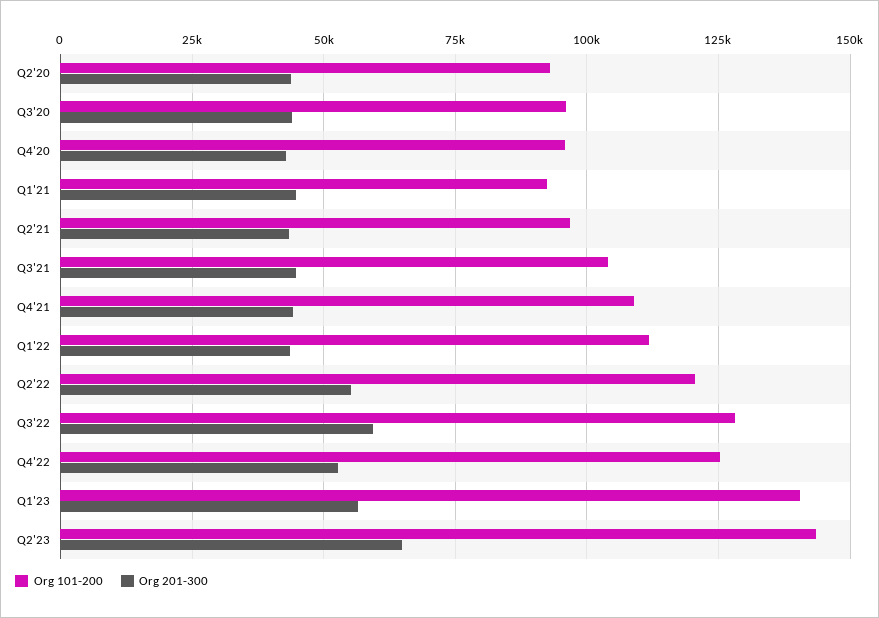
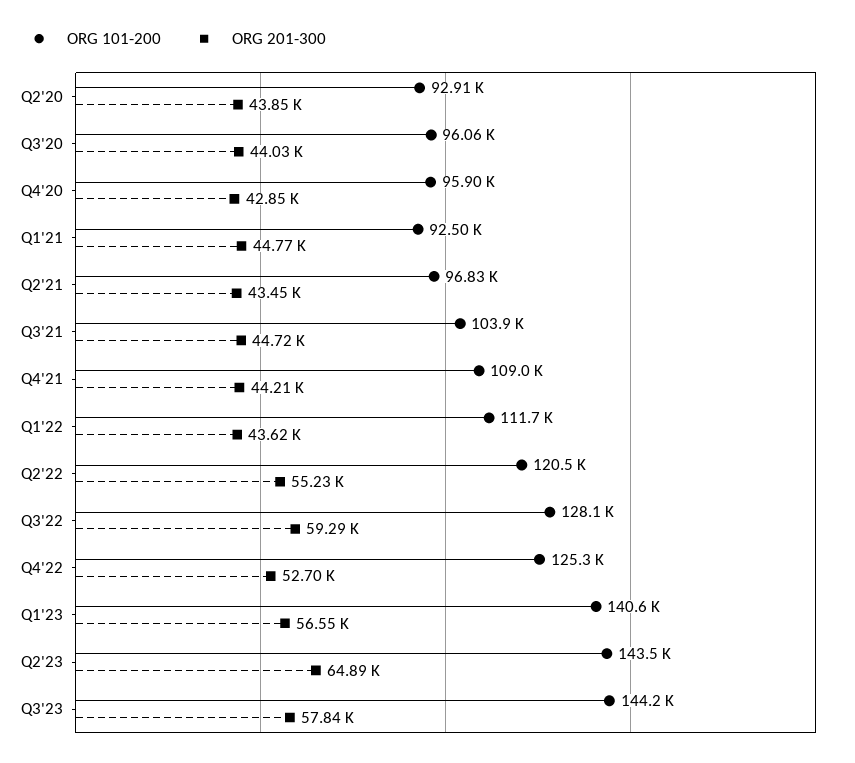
Org 101-200, Q3'23: none -> 144200
Org 201-300, Q3'23: none -> 57840

